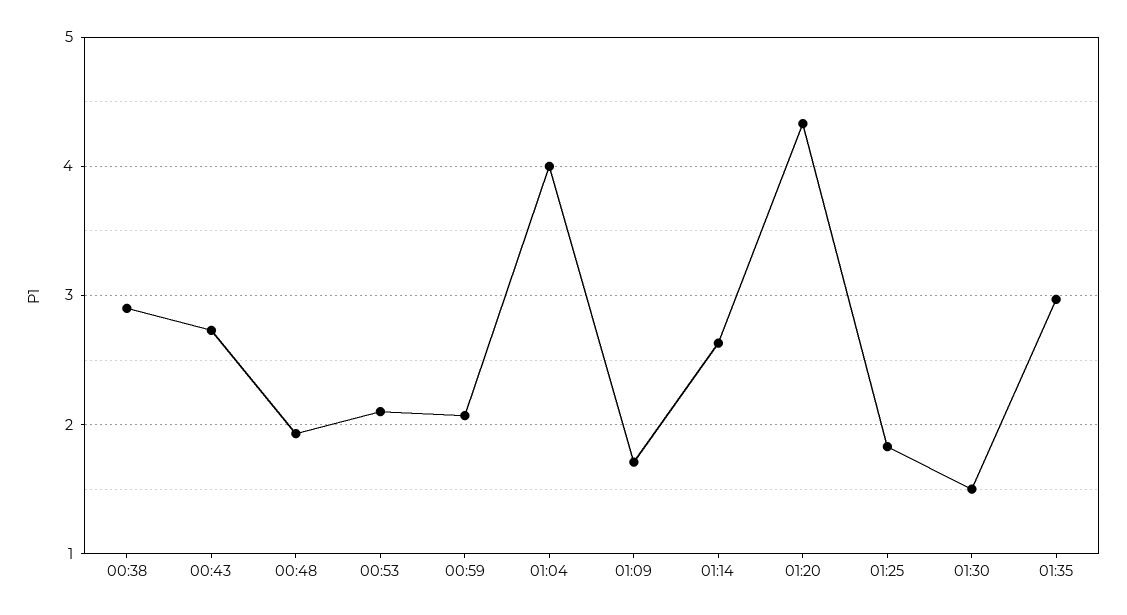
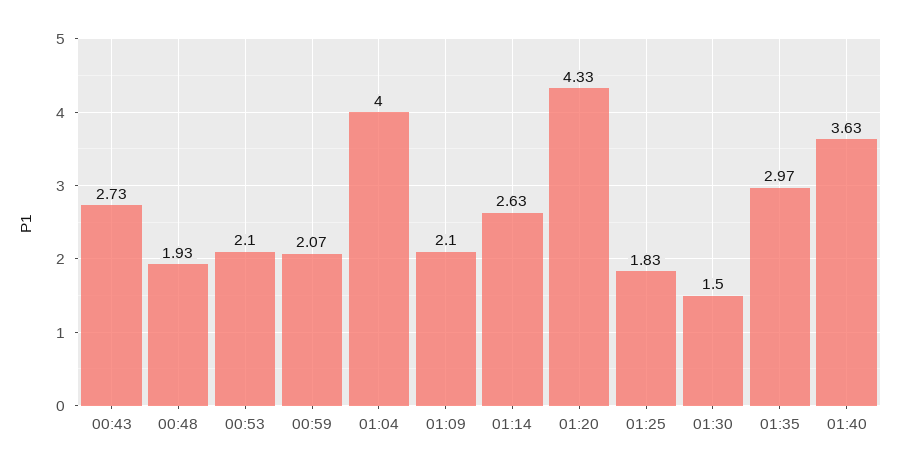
00:38: 2.9 -> none
01:09: 1.7 -> 2.1
01:40: none -> 3.63

